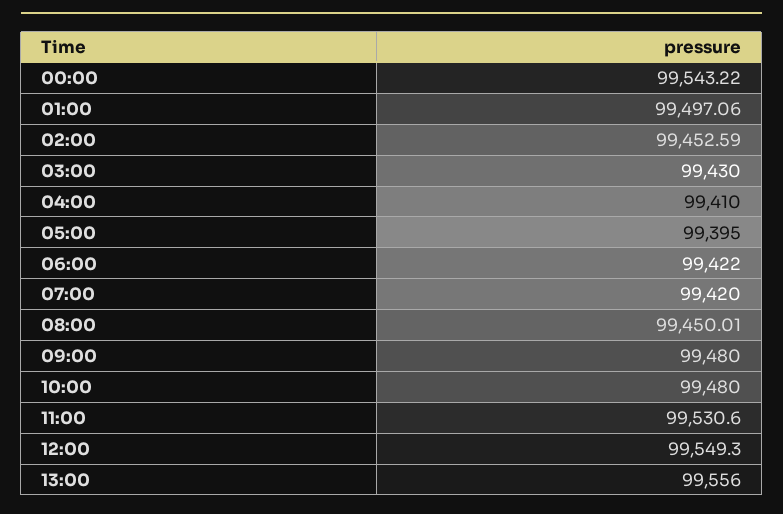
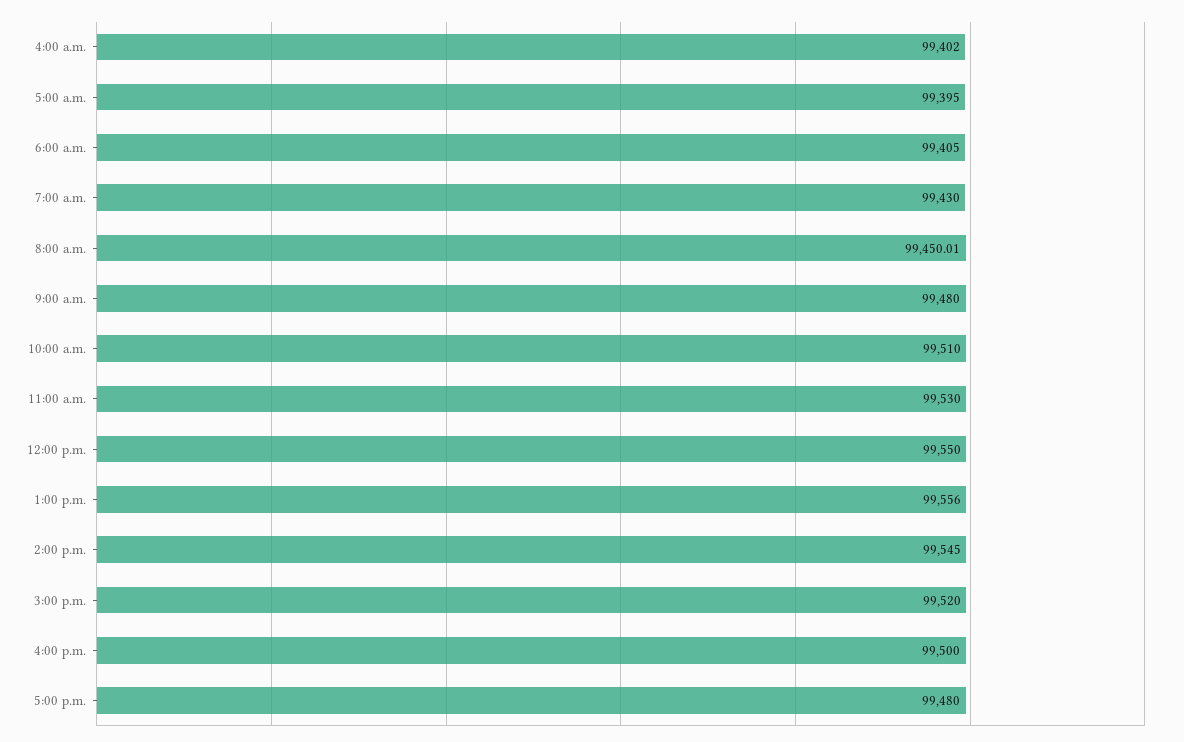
00:00: 99543.22 -> none
01:00: 99497.06 -> none
02:00: 99452.59 -> none
03:00: 99430 -> none
04:00: 99410 -> 99402
06:00: 99422 -> 99405
07:00: 99420 -> 99430
10:00: 99480 -> 99510
11:00: 99530.6 -> 99530
12:00: 99549.3 -> 99550
2:00 p.m.: none -> 99545
3:00 p.m.: none -> 99520
4:00 p.m.: none -> 99500
5:00 p.m.: none -> 99480

